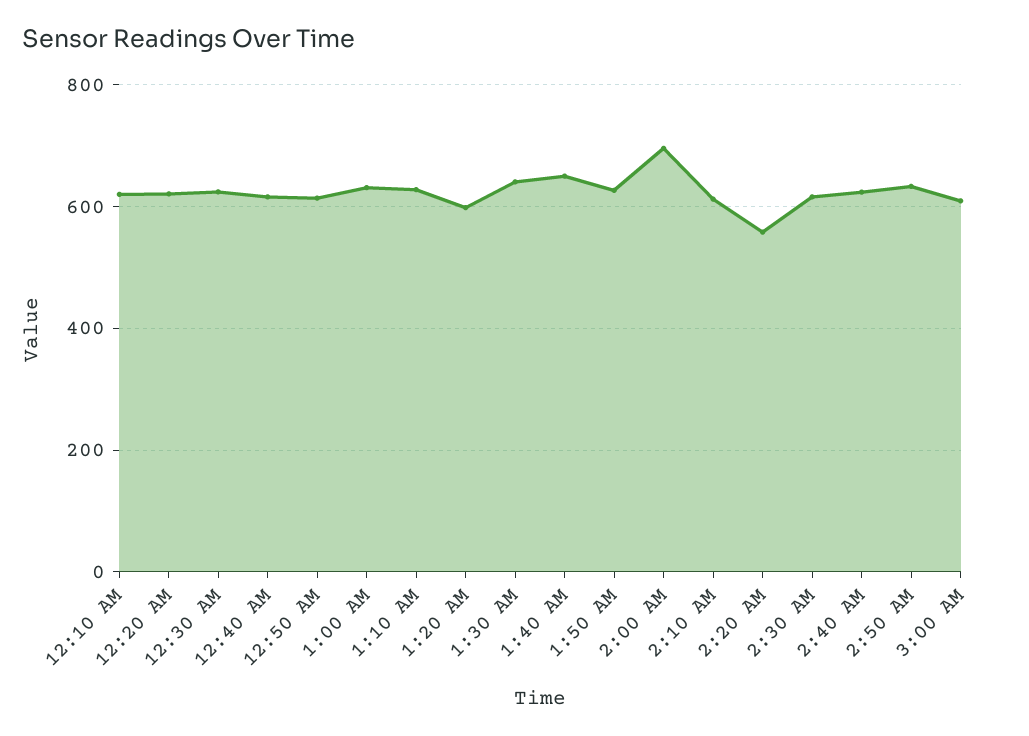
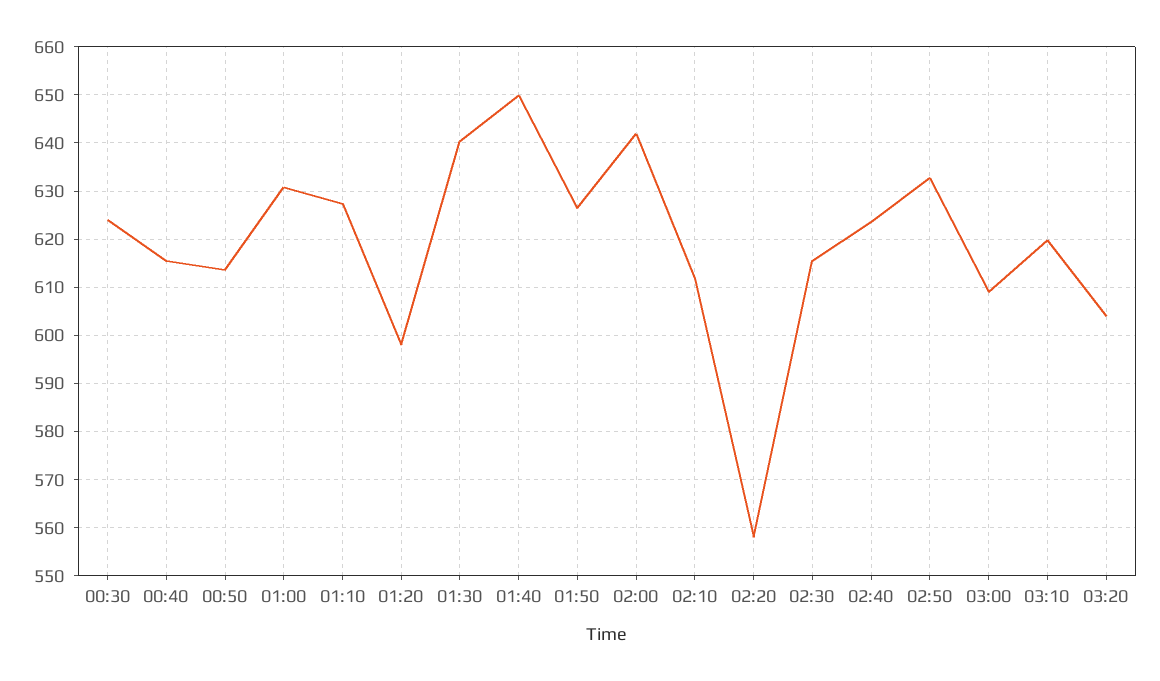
12:10 AM: 620 -> none
12:20 AM: 620 -> none
2:00 AM: 700 -> 642
03:10: none -> 620
03:20: none -> 604

